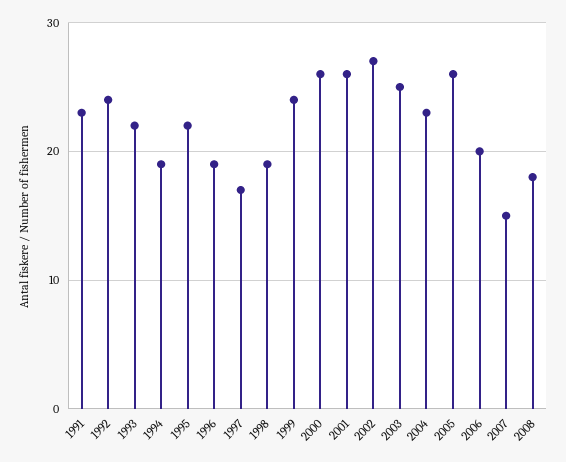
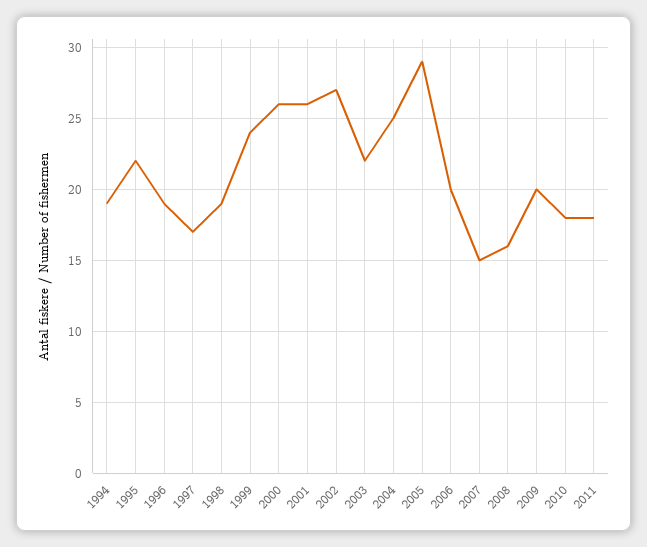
1991: 23 -> none
1992: 24 -> none
1993: 22 -> none
2003: 25 -> 22
2004: 23 -> 25
2005: 26 -> 29
2008: 18 -> 16
2009: none -> 20
2010: none -> 18
2011: none -> 18

